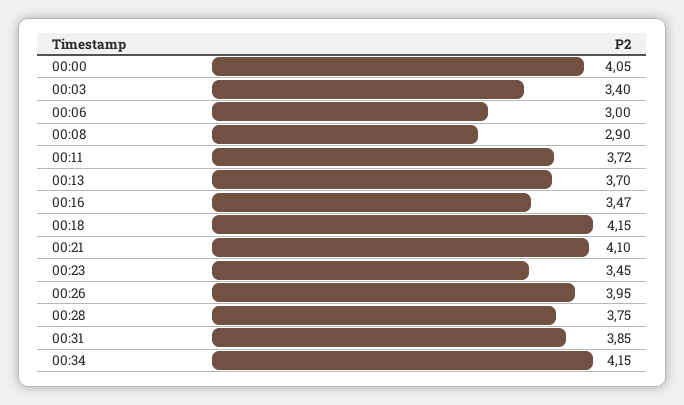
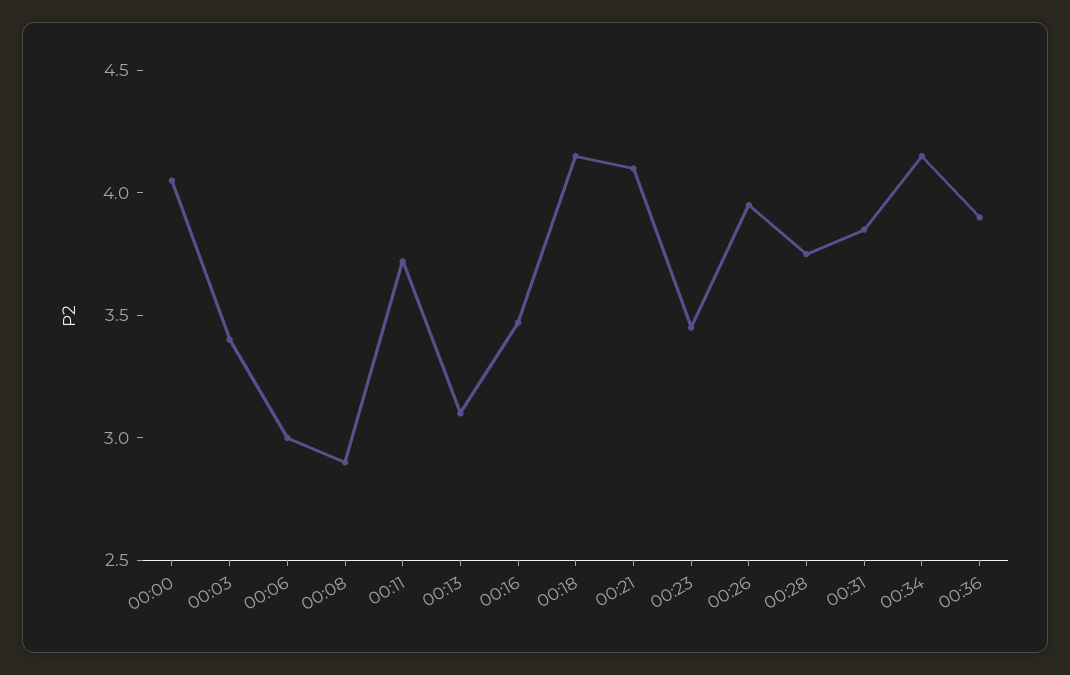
00:13: 3.7 -> 3.1
00:36: none -> 3.9

